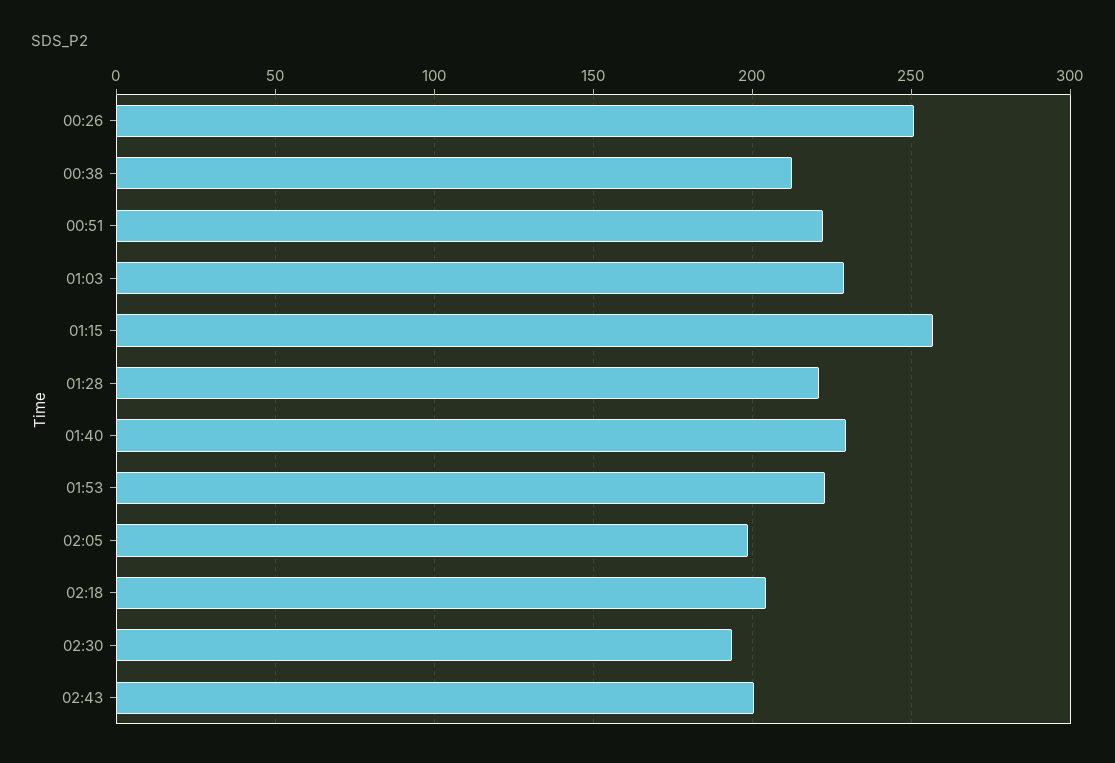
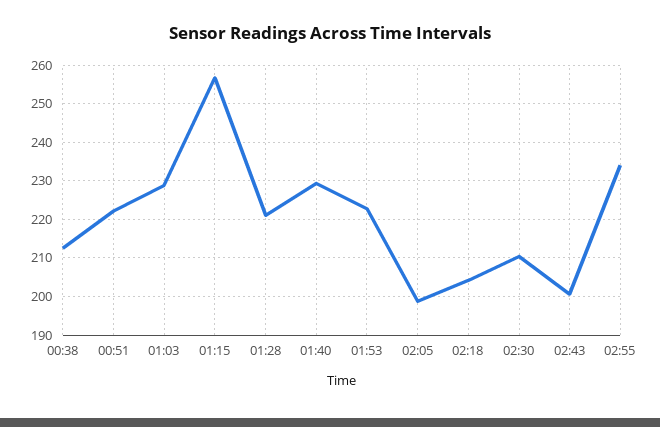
00:26: 250 -> none
02:30: 195 -> 210
02:55: none -> 234

